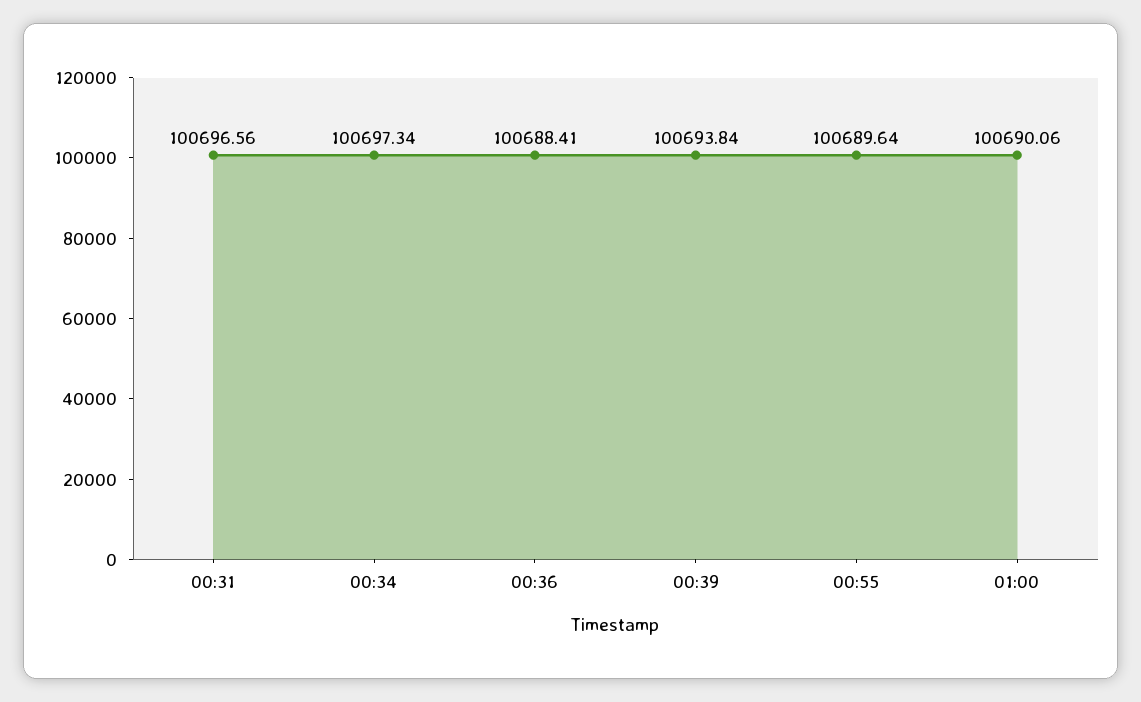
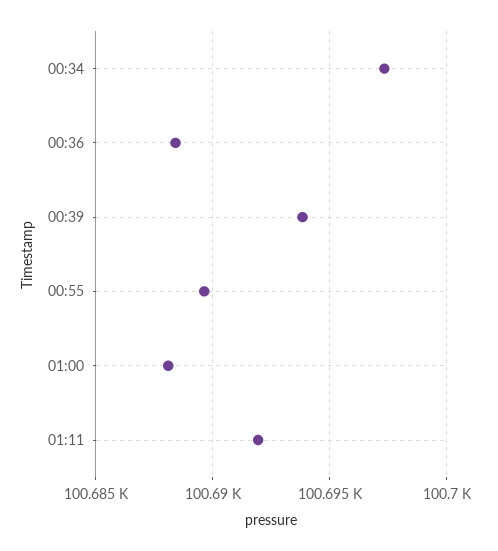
00:31: 100696.56 -> none
01:00: 100690.06 -> 100688
01:11: none -> 100692

